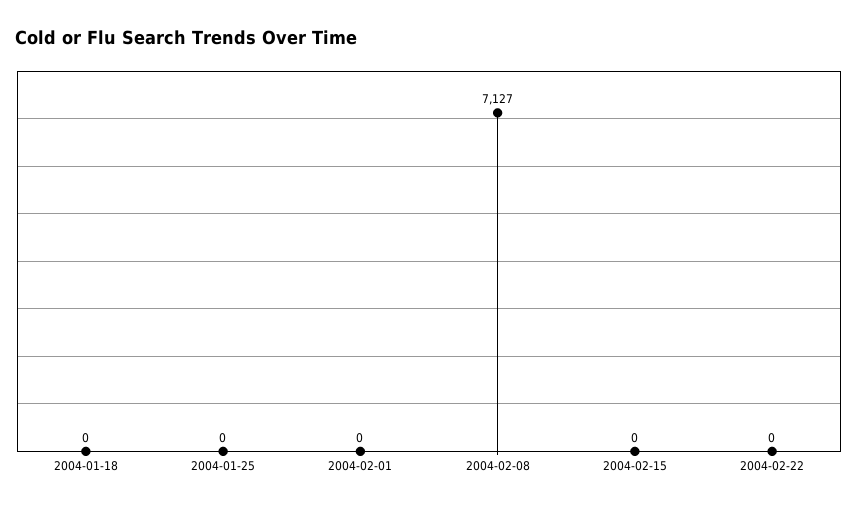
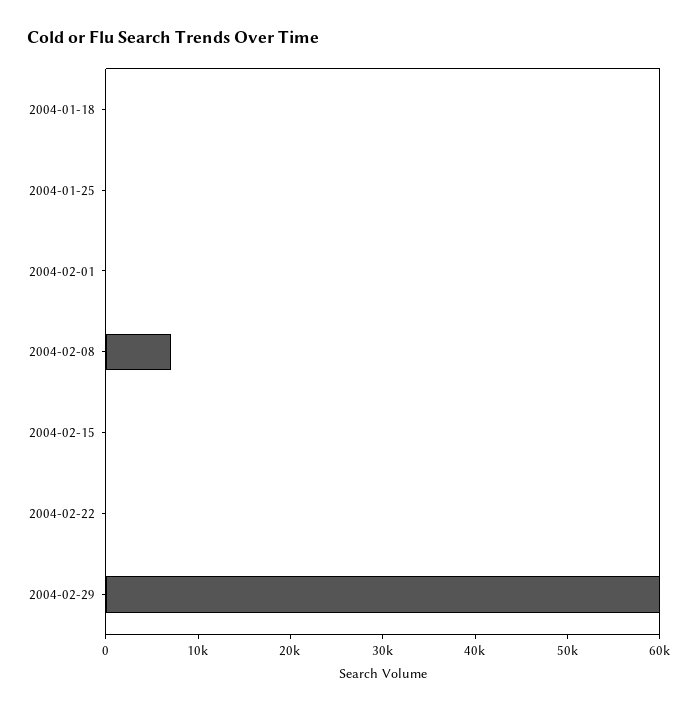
2004-02-29: none -> 60000

